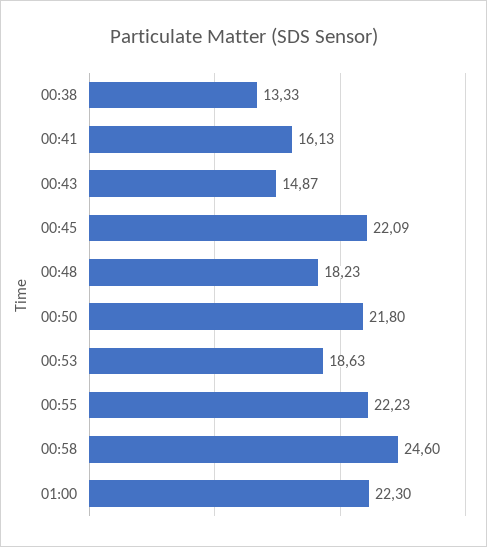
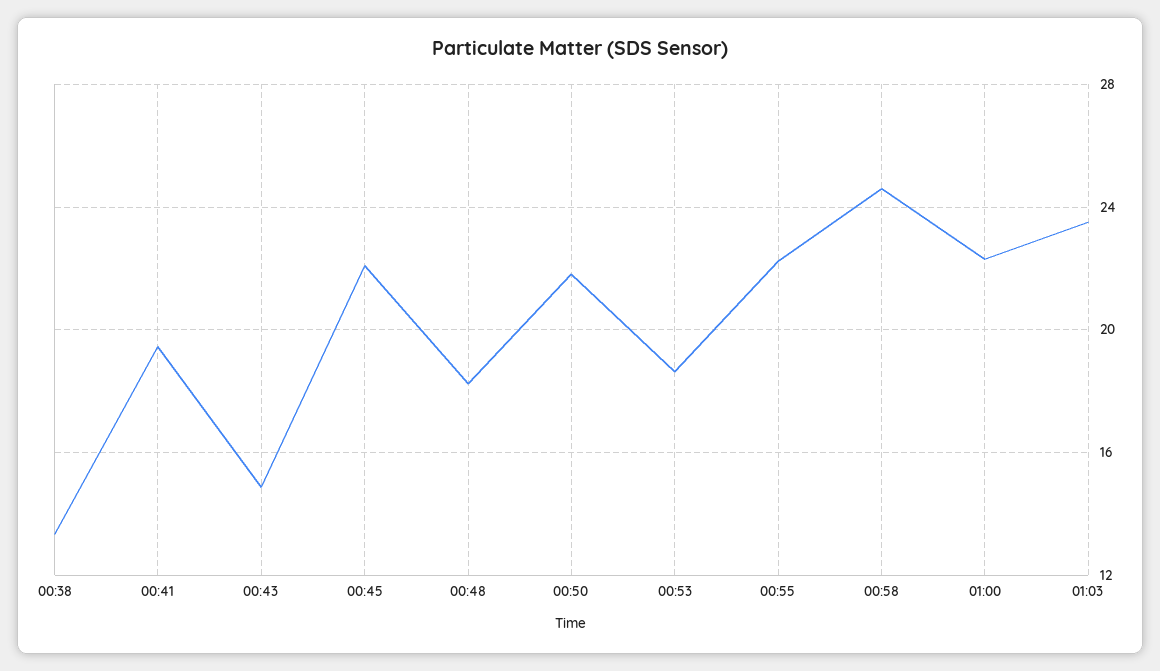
00:41: 16.13 -> 19.5
01:03: none -> 23.5

